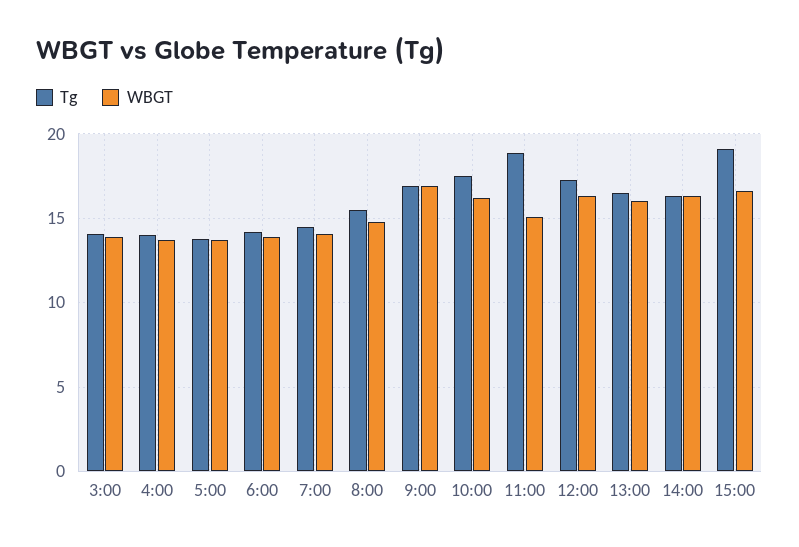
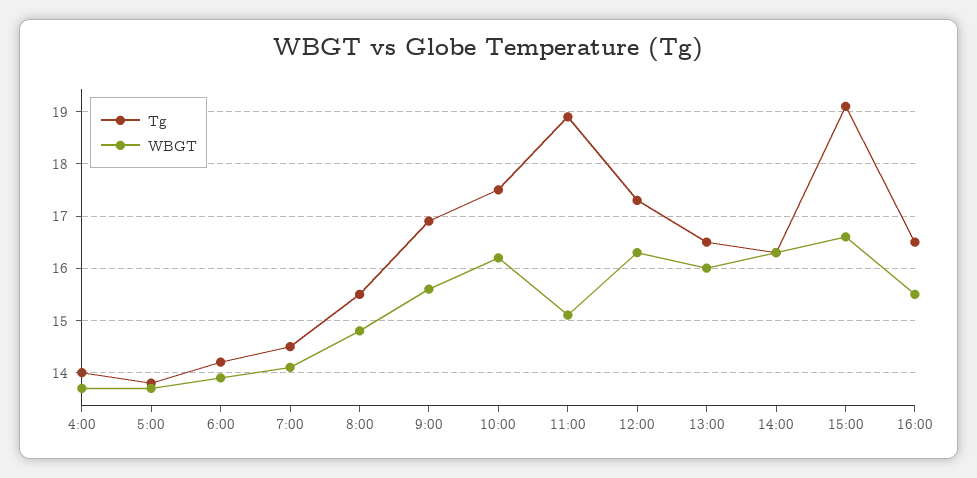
Tg, 3:00: 14 -> none
WBGT, 3:00: 14 -> none
WBGT, 9:00: 17 -> 15.5
Tg, 16:00: none -> 16.5
WBGT, 16:00: none -> 15.5

